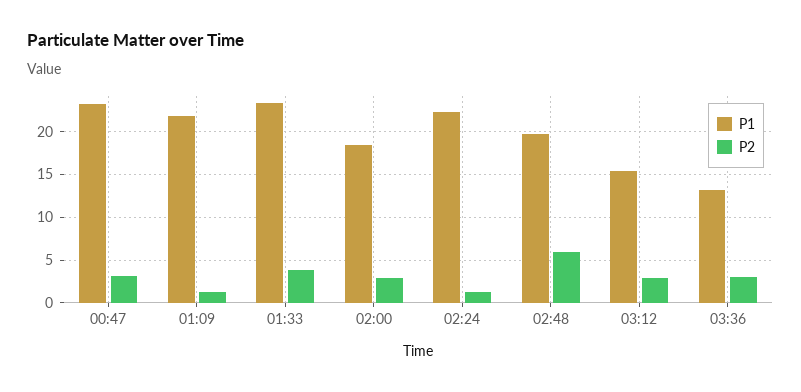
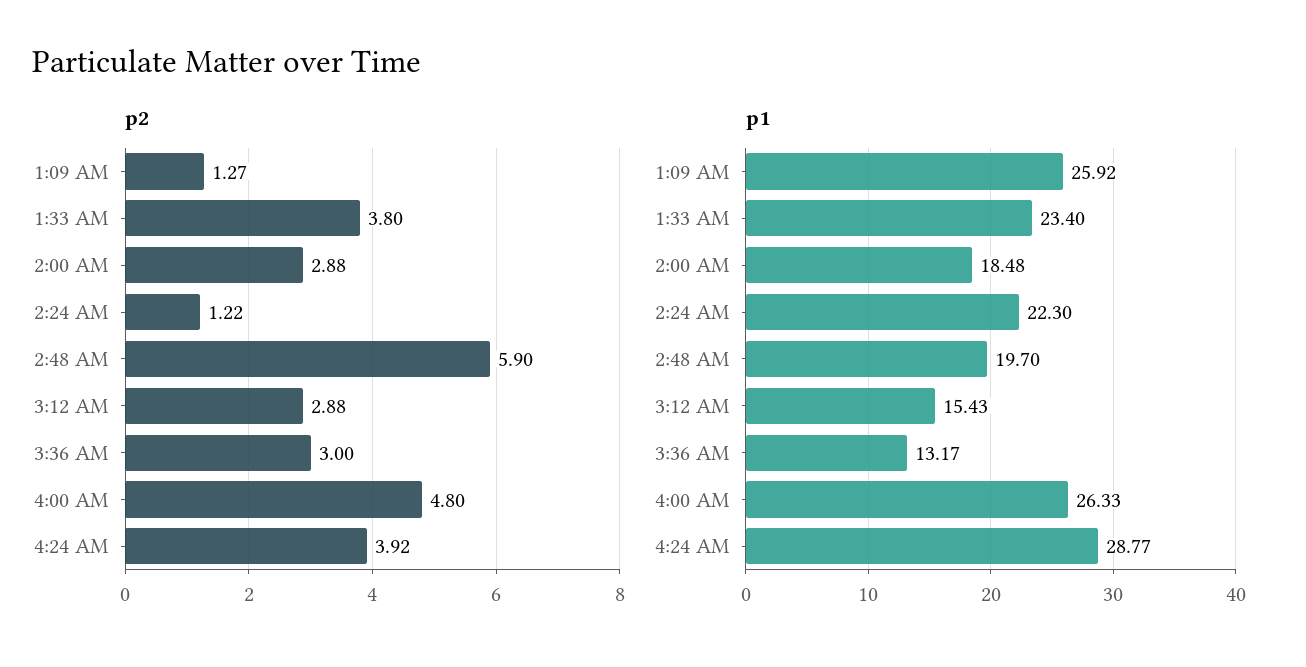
P1, 00:47: 23 -> none
P2, 00:47: 3 -> none
P1, 01:09: 22 -> 25.92
P2, 4:00 AM: none -> 4.8
P2, 4:24 AM: none -> 3.92
P1, 4:00 AM: none -> 26.33
P1, 4:24 AM: none -> 28.77

